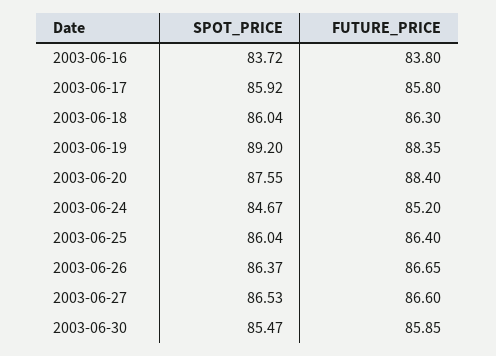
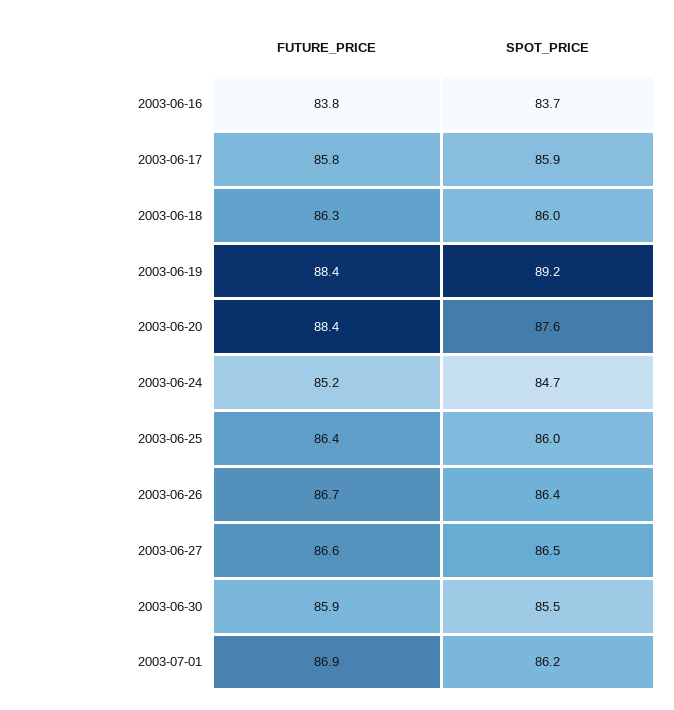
FUTURE_PRICE, 2003-07-01: none -> 86.9
SPOT_PRICE, 2003-07-01: none -> 86.2

